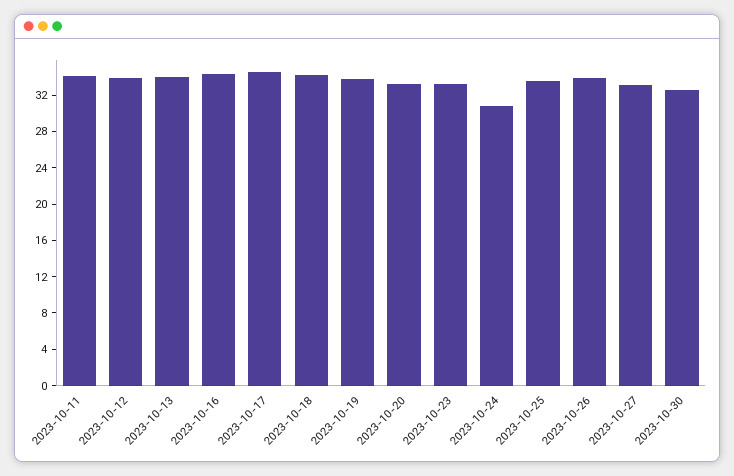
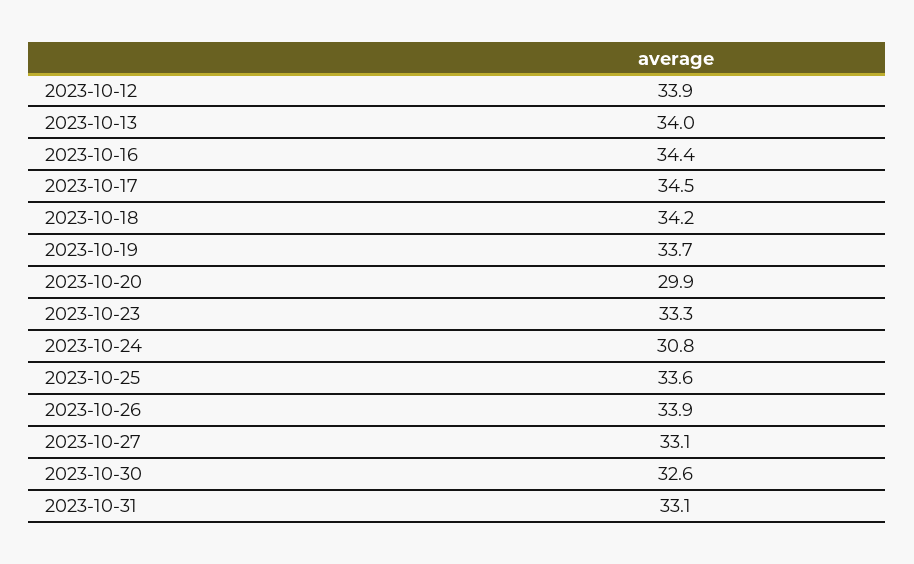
2023-10-11: 34 -> none
2023-10-20: 33 -> 29.9
2023-10-31: none -> 33.1

